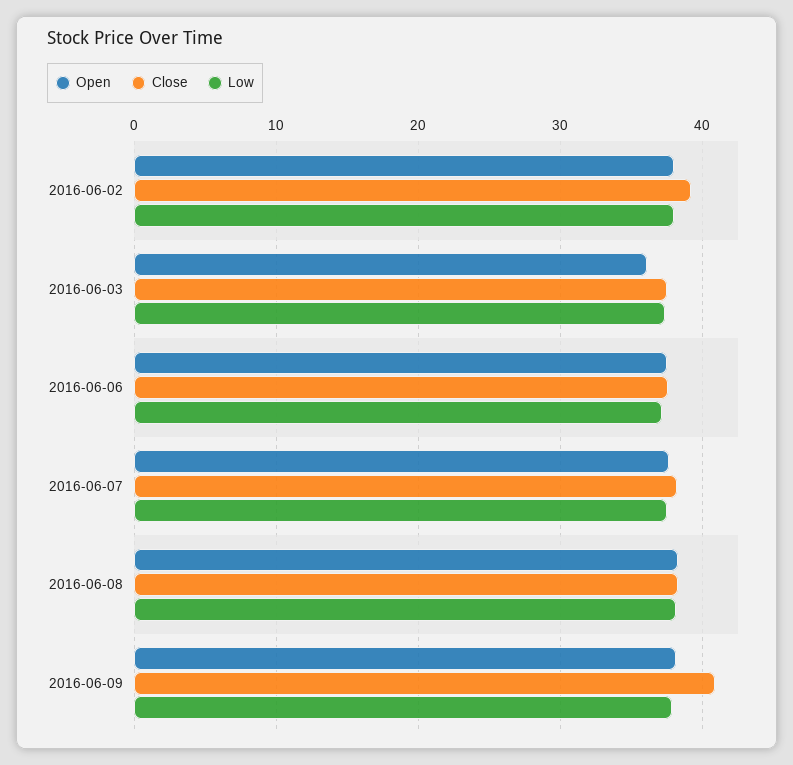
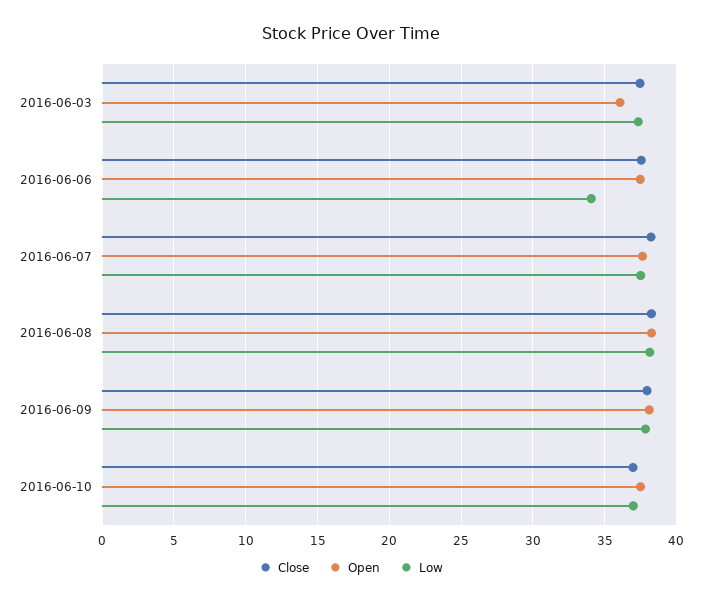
Open, 2016-06-02: 38 -> none
Close, 2016-06-02: 39 -> none
Low, 2016-06-02: 38 -> none
Low, 2016-06-06: 37 -> 34
Close, 2016-06-09: 41 -> 38
Close, 2016-06-10: none -> 37
Open, 2016-06-10: none -> 37.5
Low, 2016-06-10: none -> 37

